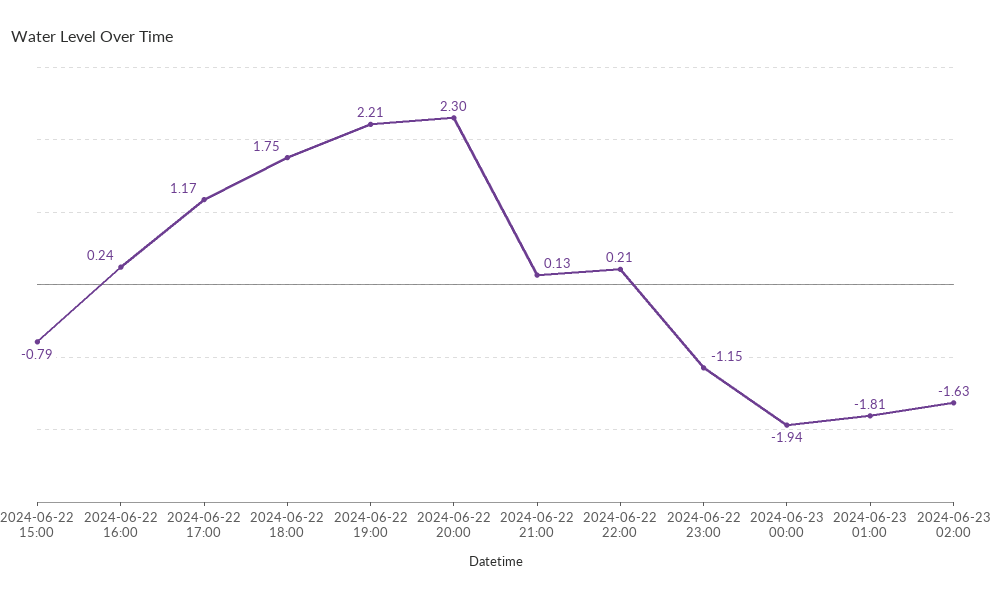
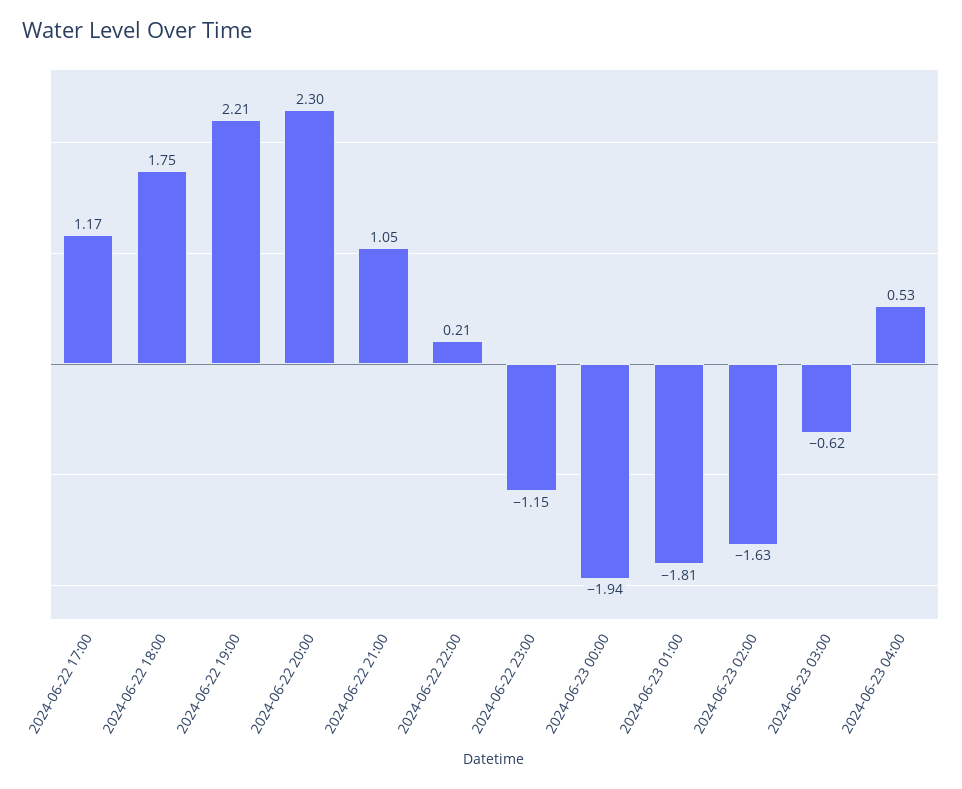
2024-06-22 15:00: -0.79 -> none
2024-06-22 16:00: 0.24 -> none
2024-06-22 21:00: 0.13 -> 1.05
2024-06-23 03:00: none -> -0.62
2024-06-23 04:00: none -> 0.53

